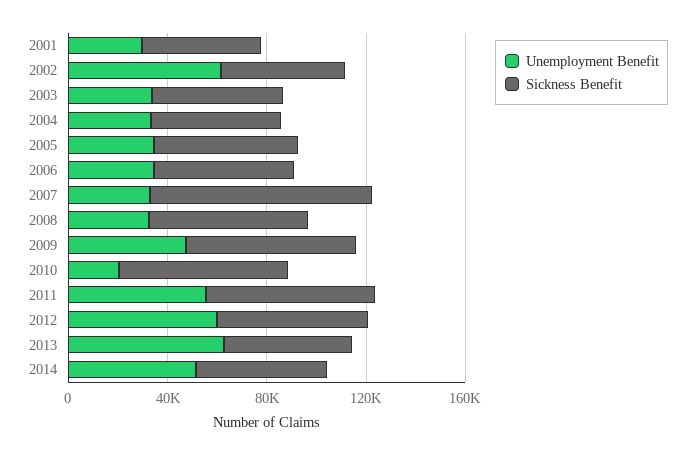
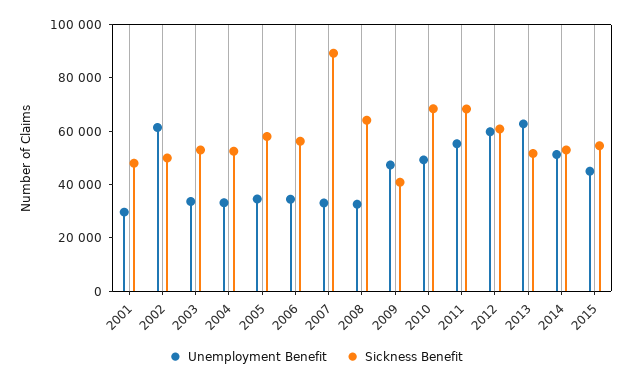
Sickness Benefit, 2009: 70000 -> 40000
Unemployment Benefit, 2010: 20000 -> 50000
Unemployment Benefit, 2015: none -> 45000
Sickness Benefit, 2015: none -> 55000

